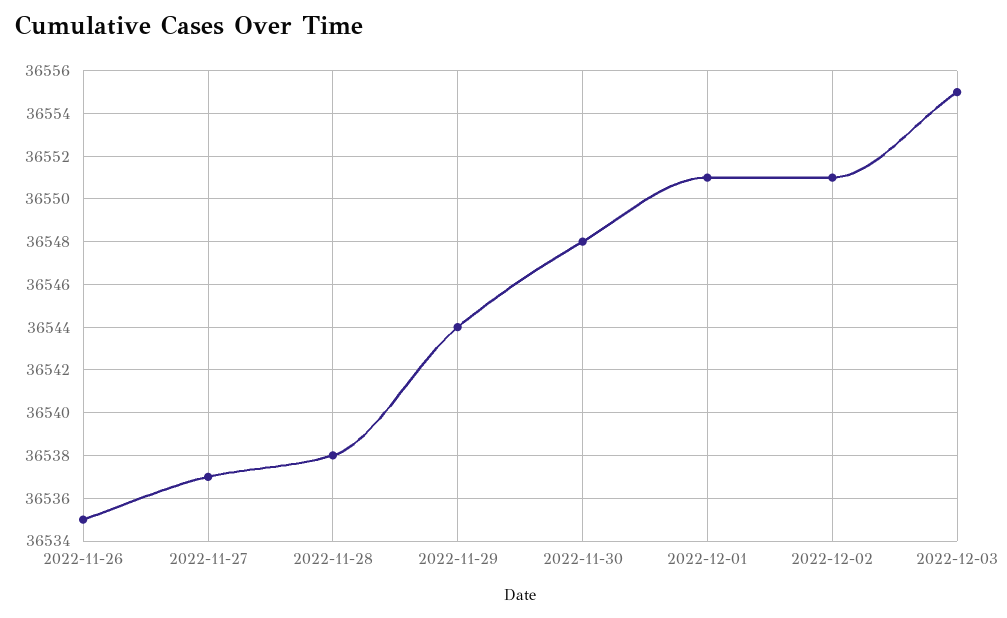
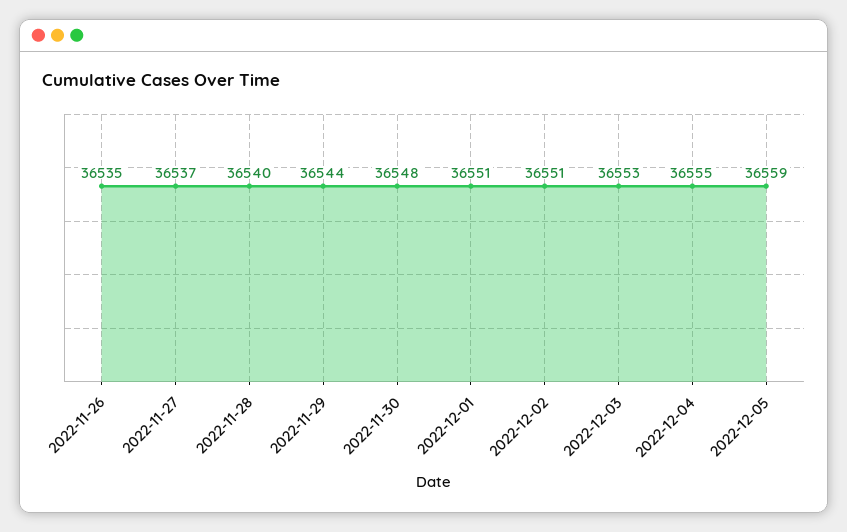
2022-11-28: 36538 -> 36540
2022-12-03: 36555 -> 36553
2022-12-04: none -> 36555
2022-12-05: none -> 36559

